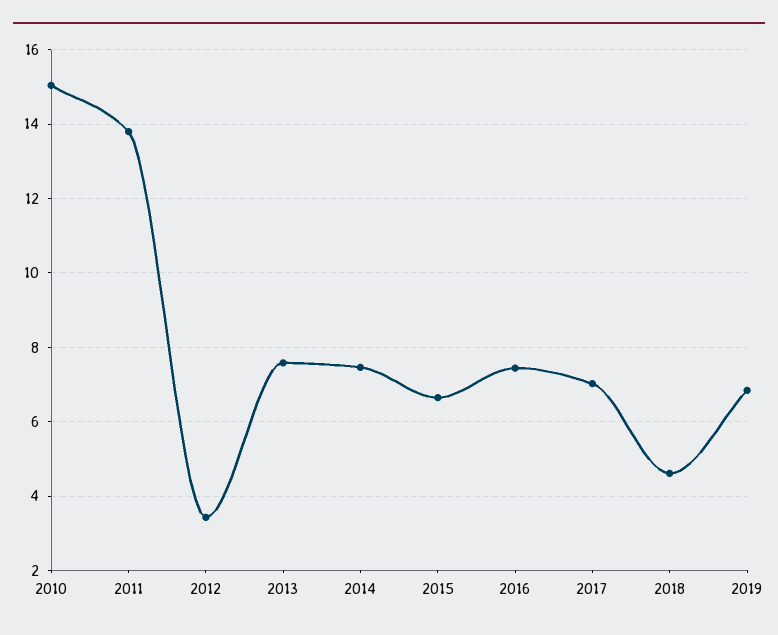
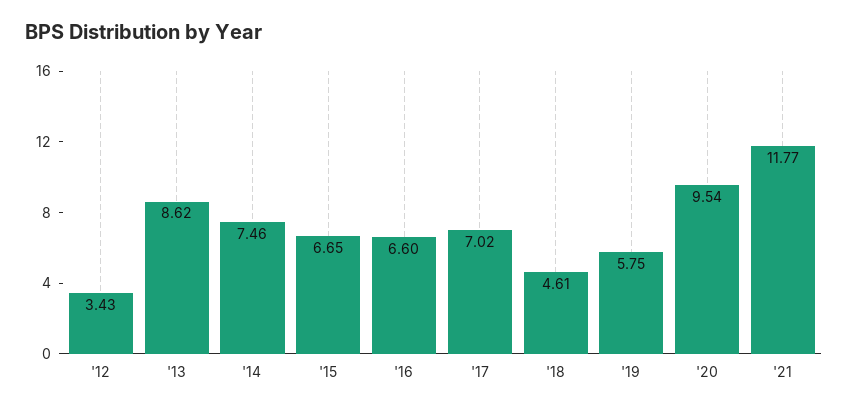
2010: 15 -> none
2011: 13.8 -> none
2013: 7.6 -> 8.62
2016: 7.4 -> 6.6
2019: 6.8 -> 5.75
'20: none -> 9.54
'21: none -> 11.77

